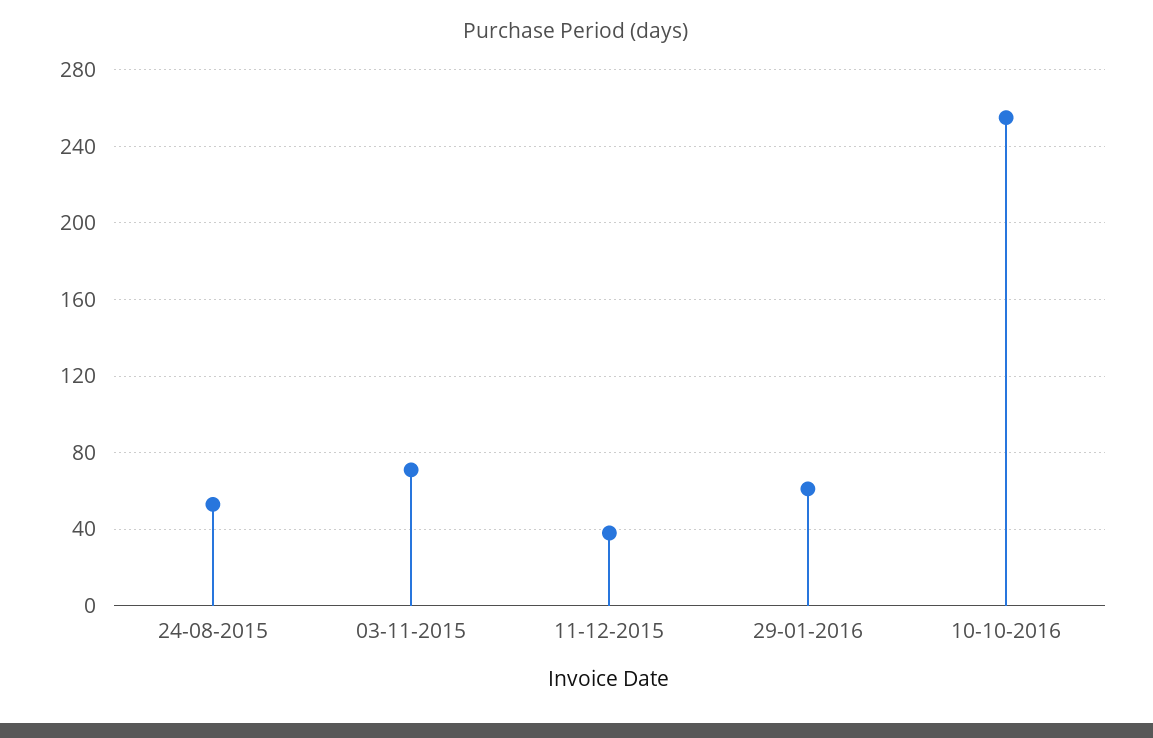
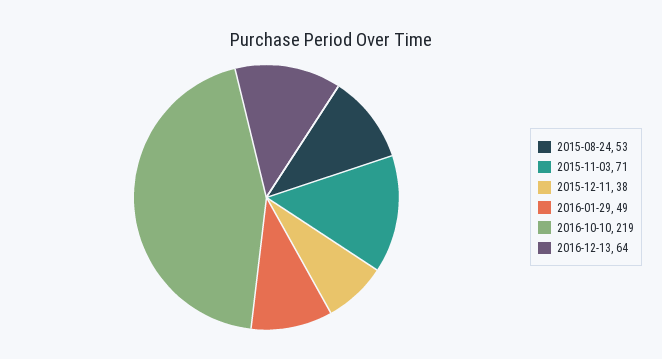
29-01-2016: 60 -> 49
10-10-2016: 255 -> 219
2016-12-13: none -> 64

